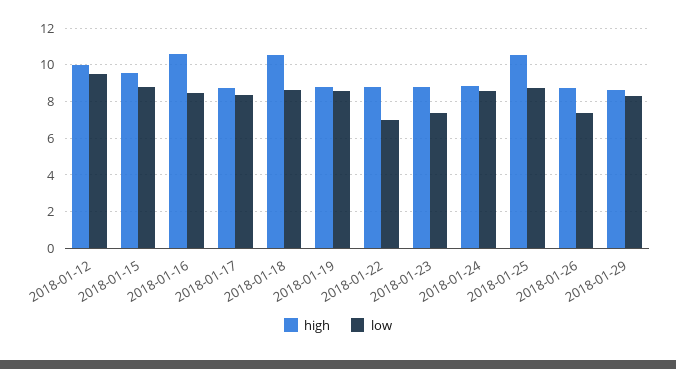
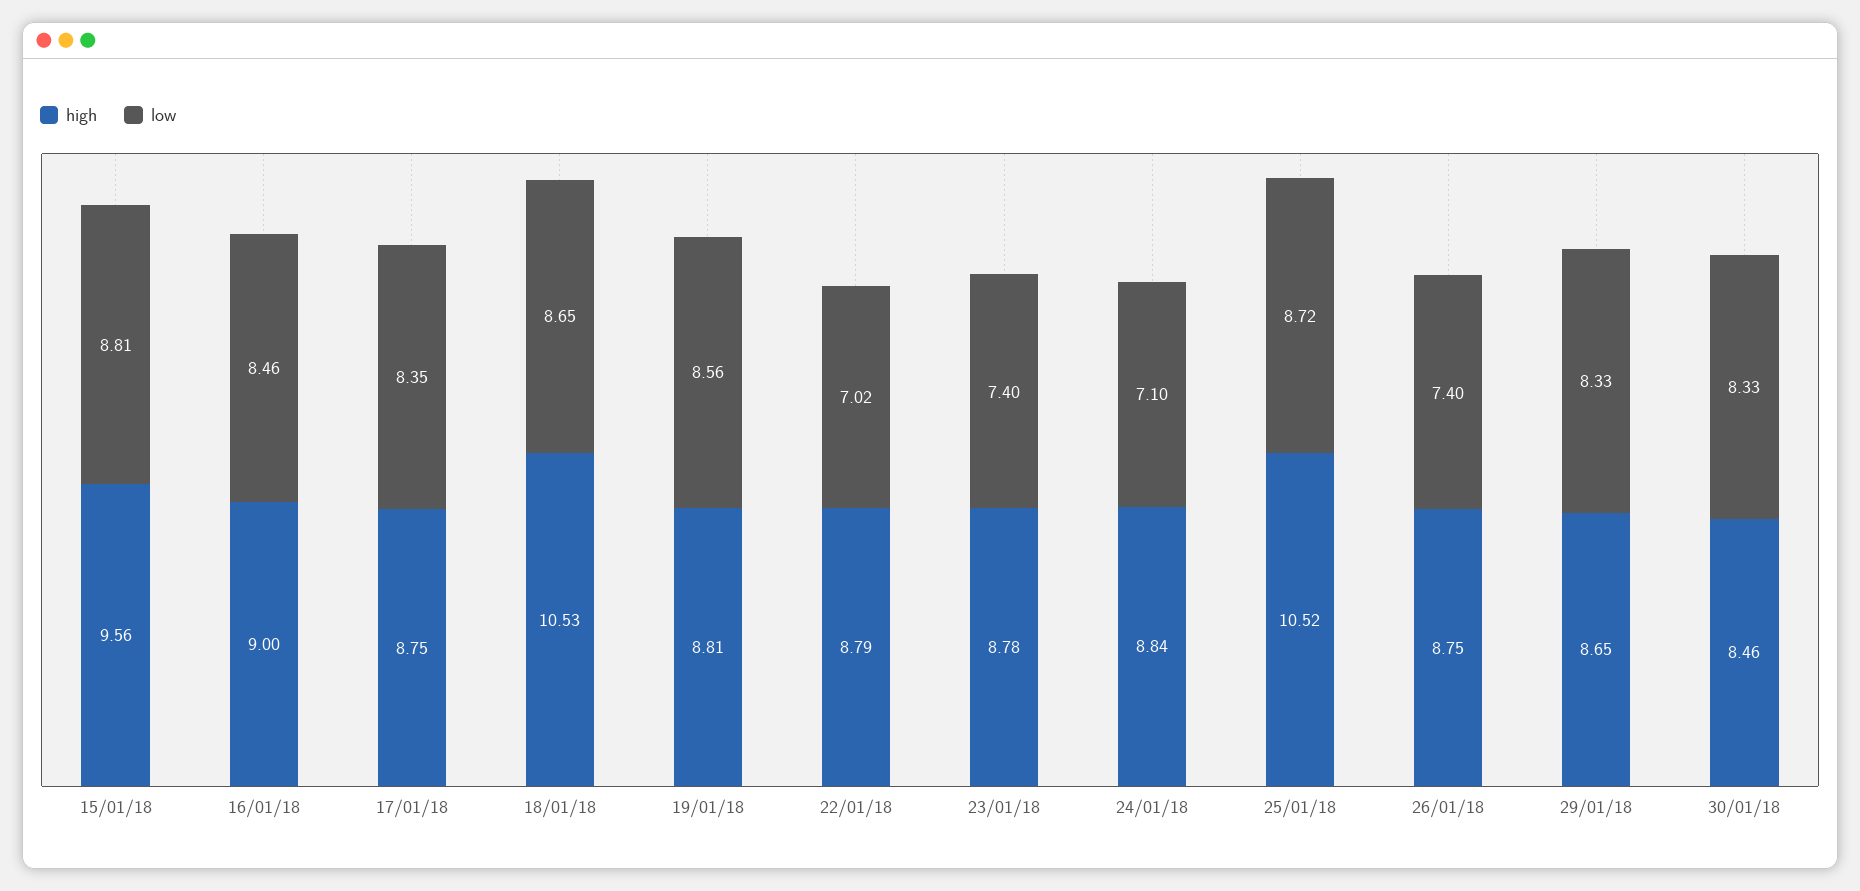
high, 2018-01-12: 10 -> none
low, 2018-01-12: 9.5 -> none
high, 2018-01-16: 10.5 -> 9
low, 2018-01-24: 8.5 -> 7.1
high, 30/01/18: none -> 8.46
low, 30/01/18: none -> 8.33

